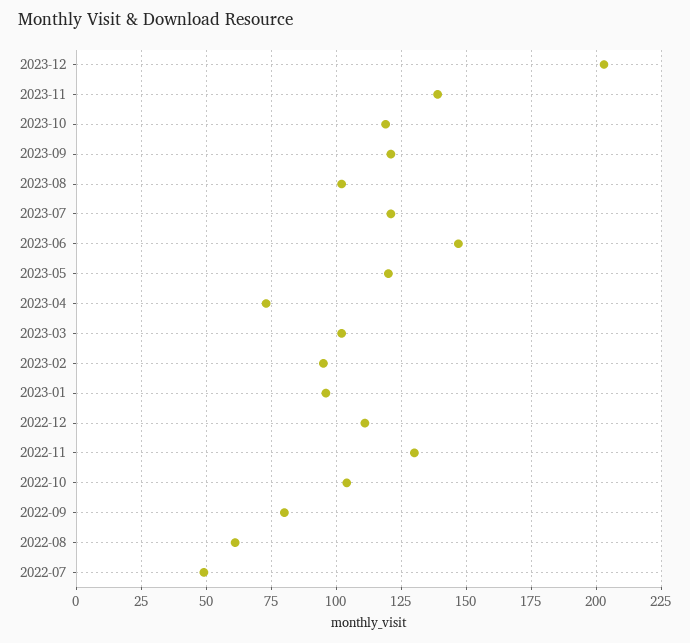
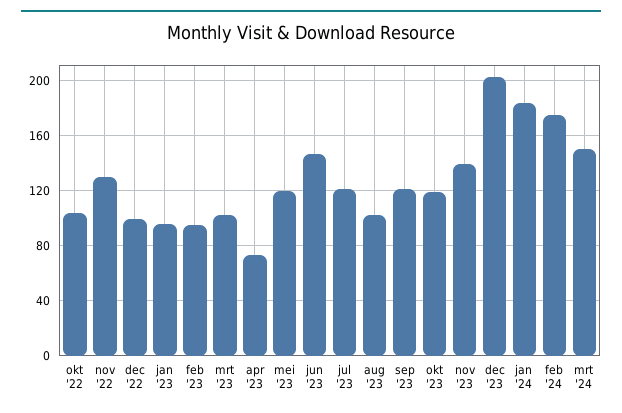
2022-12: 110 -> 100
2022-09: 80 -> none
2022-08: 60 -> none
2022-07: 50 -> none
jan '24: none -> 185
feb '24: none -> 175
mrt '24: none -> 150

